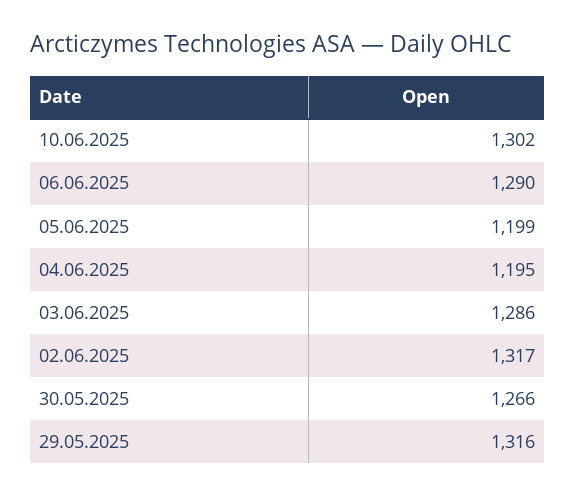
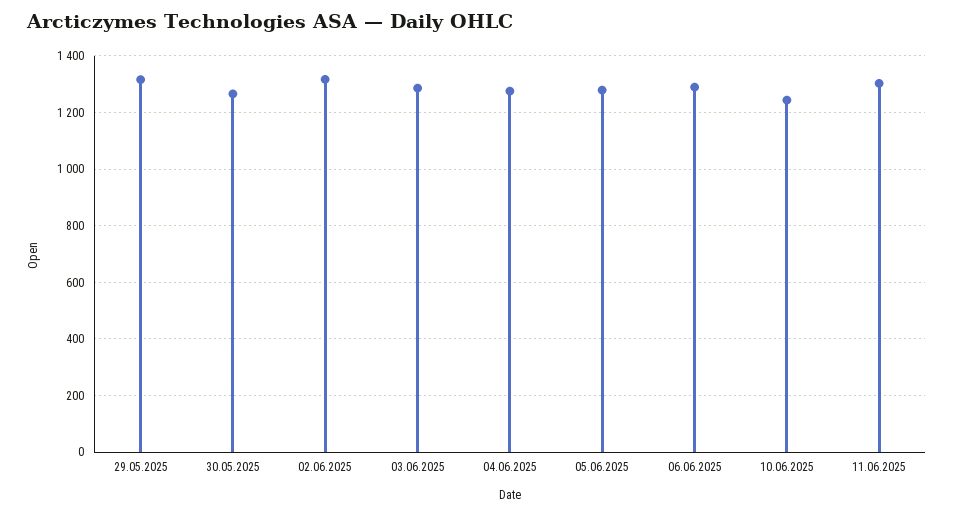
10.06.2025: 1302 -> 1250
05.06.2025: 1199 -> 1275
04.06.2025: 1195 -> 1275
11.06.2025: none -> 1300

